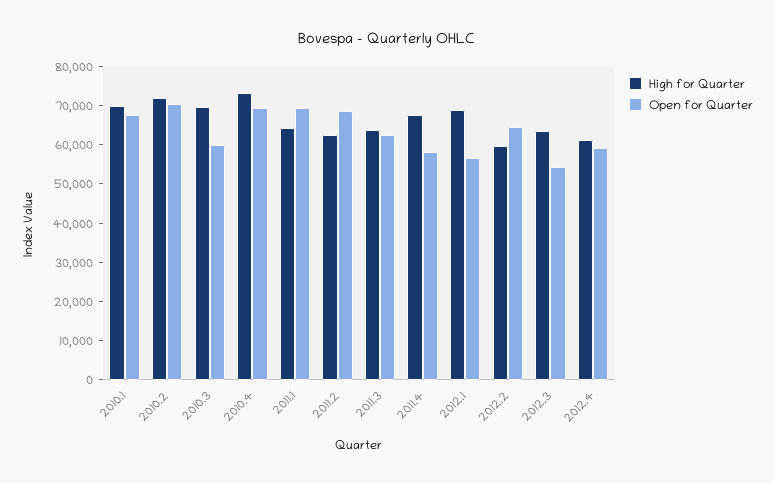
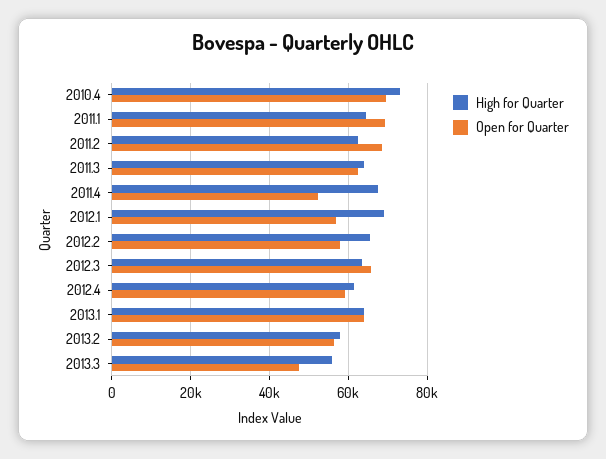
High for Quarter, 2010.1: 70000 -> none
Open for Quarter, 2010.1: 67500 -> none
High for Quarter, 2010.2: 72500 -> none
Open for Quarter, 2010.2: 70000 -> none
High for Quarter, 2010.3: 70000 -> none
Open for Quarter, 2010.3: 60000 -> none
Open for Quarter, 2011.4: 57500 -> 52000
High for Quarter, 2012.2: 60000 -> 66000
Open for Quarter, 2012.2: 65000 -> 58000
Open for Quarter, 2012.3: 55000 -> 66000
High for Quarter, 2013.1: none -> 64000
Open for Quarter, 2013.1: none -> 64000
High for Quarter, 2013.2: none -> 58000
Open for Quarter, 2013.2: none -> 56000
High for Quarter, 2013.3: none -> 56000
Open for Quarter, 2013.3: none -> 48000

